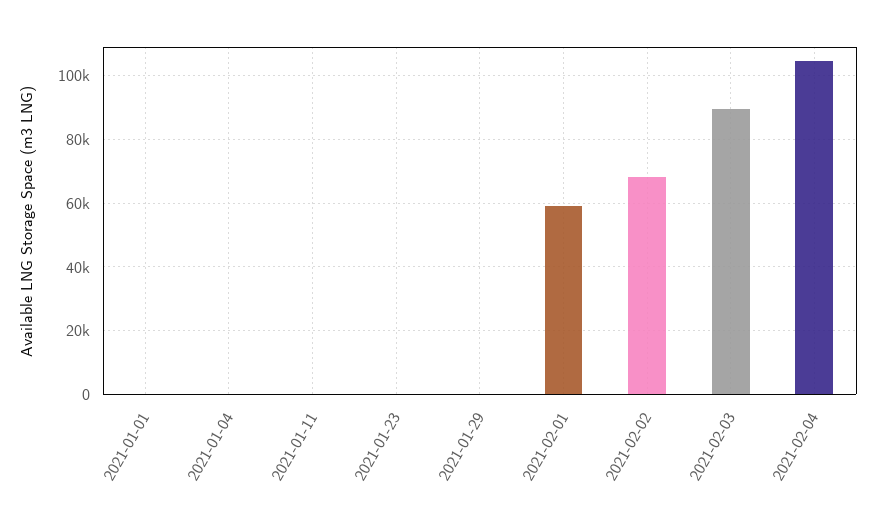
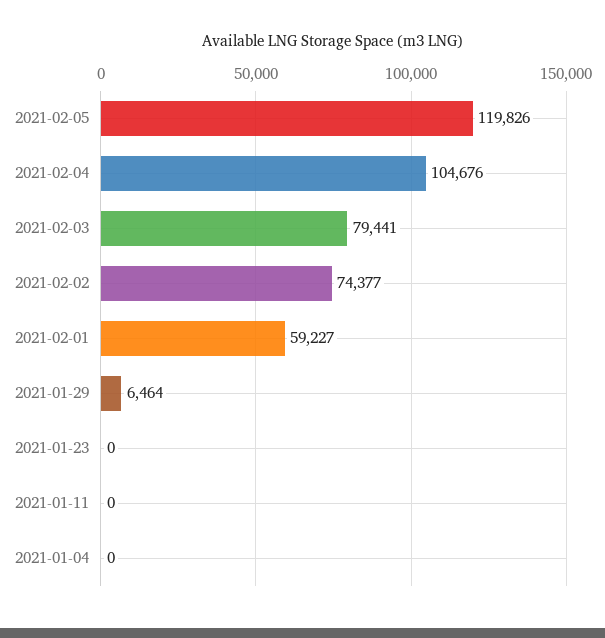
2021-01-01: 0 -> none
2021-01-29: 0 -> 6464
2021-02-02: 68000 -> 74377
2021-02-03: 90000 -> 79441
2021-02-05: none -> 119826

